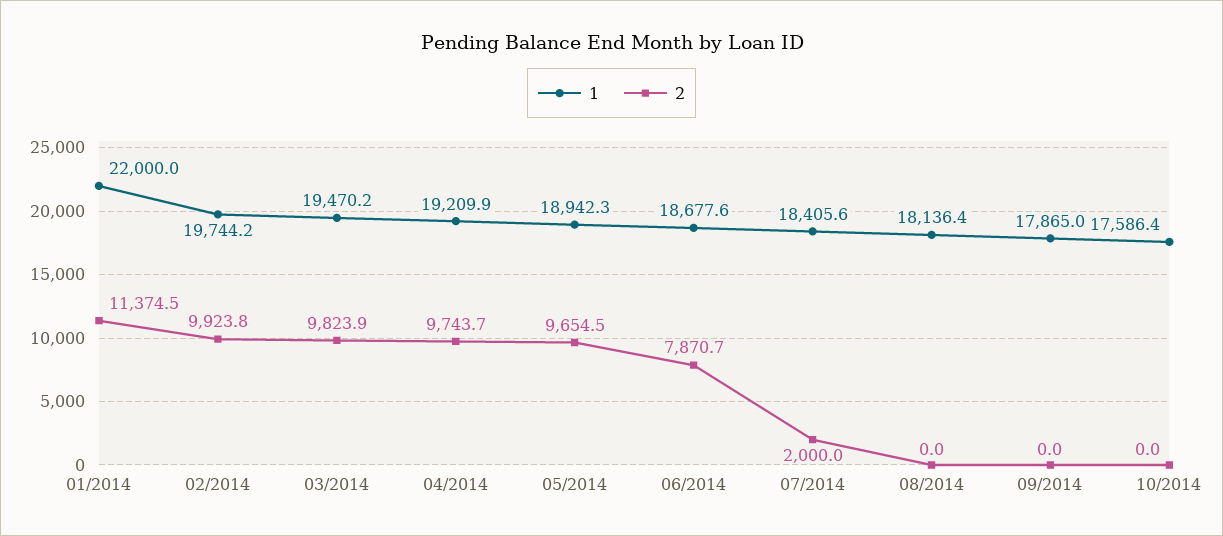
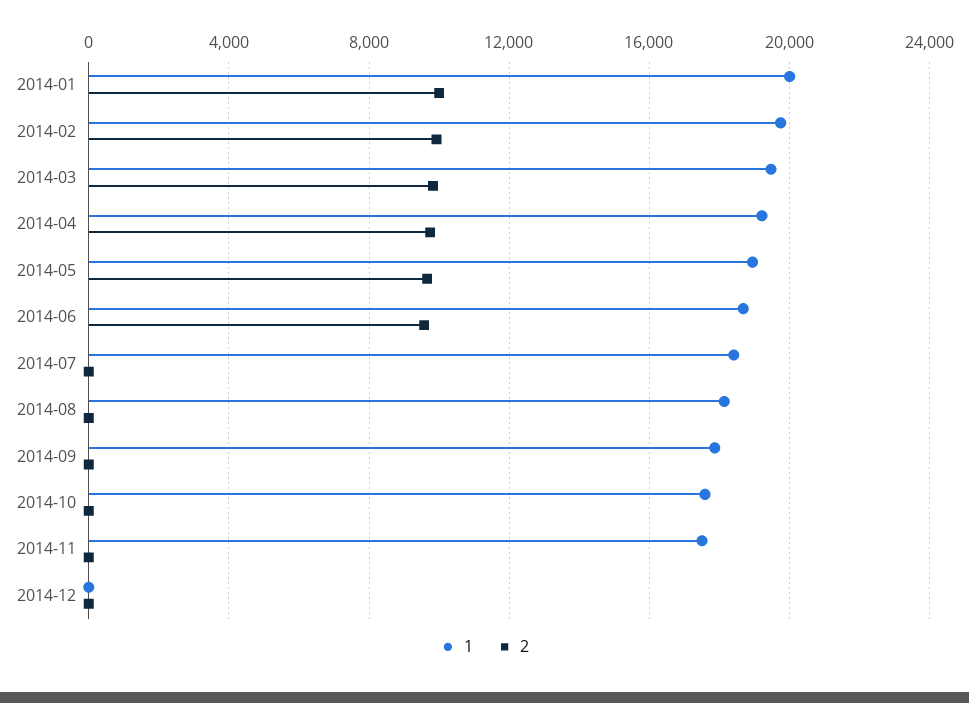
1, 01/2014: 22000 -> 20000
2, 01/2014: 11374.5 -> 10000
2, 06/2014: 7870.7 -> 9500
2, 07/2014: 2000 -> 0
1, 2014-11: none -> 17500
2, 2014-11: none -> 0
1, 2014-12: none -> 0
2, 2014-12: none -> 0

